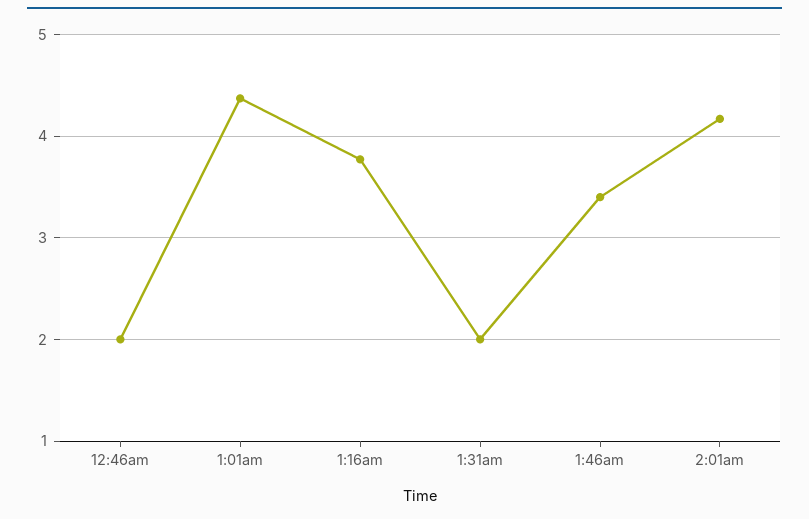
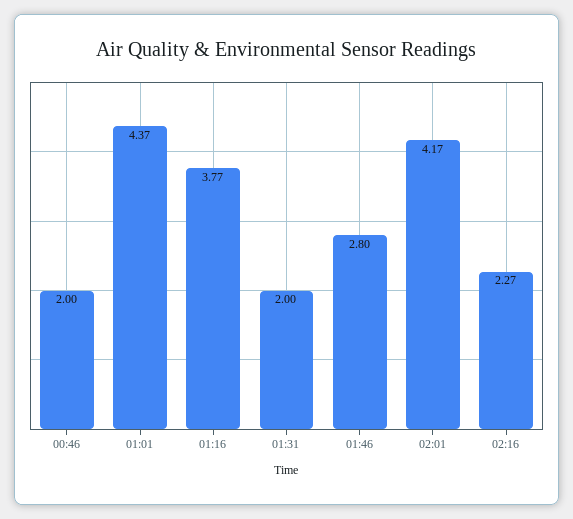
1:46am: 3.4 -> 2.8
02:16: none -> 2.27

